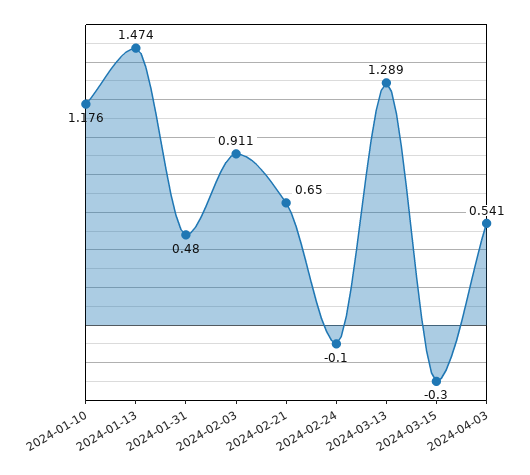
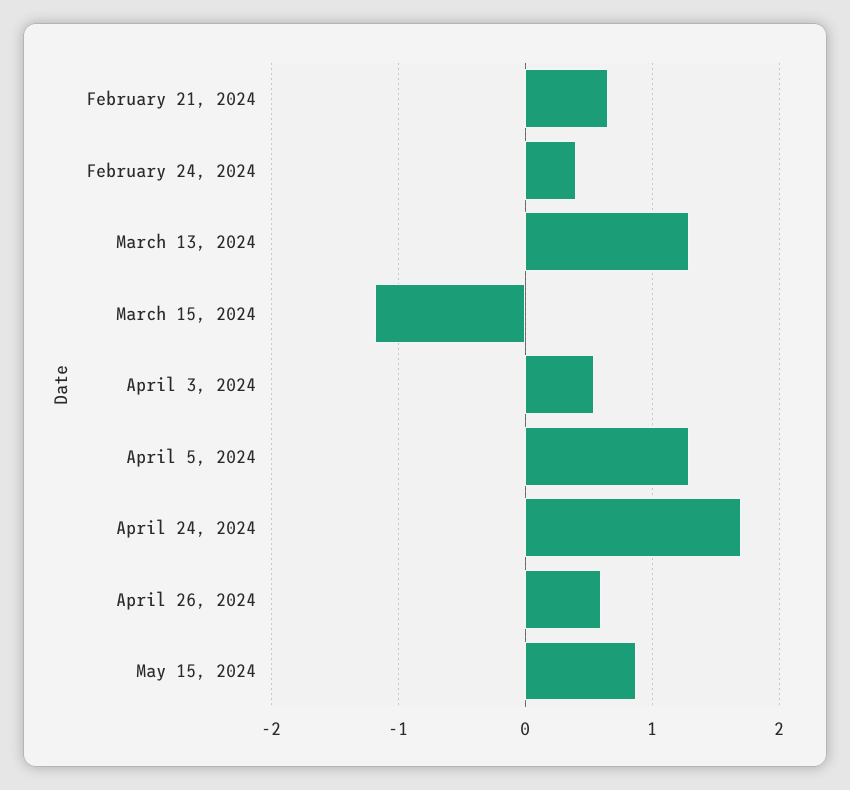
2024-01-10: 1.176 -> none
2024-01-13: 1.474 -> none
2024-01-31: 0.48 -> none
2024-02-03: 0.911 -> none
2024-02-24: -0.1 -> 0.4
2024-03-15: -0.3 -> -1.2
April 5, 2024: none -> 1.3
April 24, 2024: none -> 1.7
April 26, 2024: none -> 0.6
May 15, 2024: none -> 0.9

